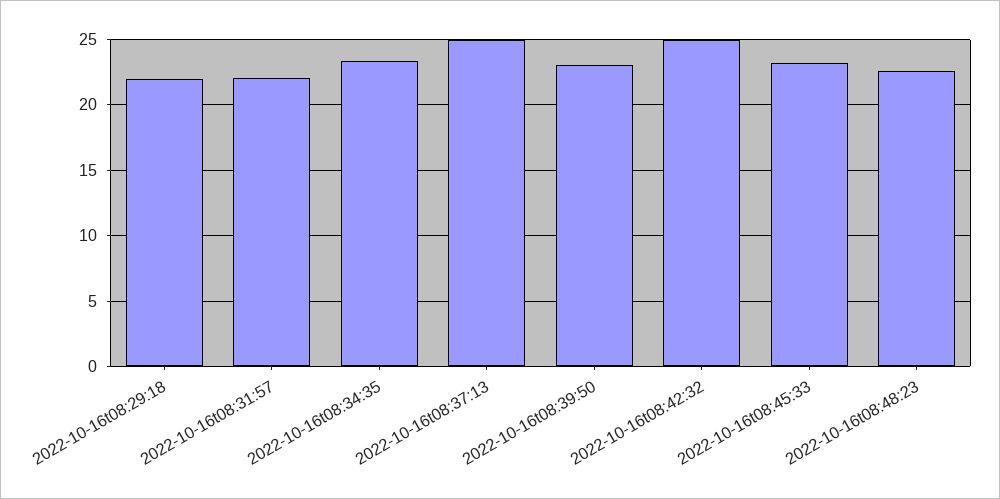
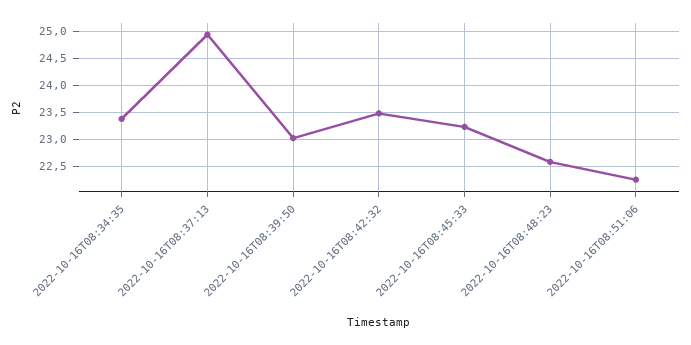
2022-10-16t08:29:18: 22 -> none
2022-10-16t08:31:57: 22 -> none
2022-10-16t08:42:32: 25 -> 23.5
2022-10-16T08:51:06: none -> 22.25

